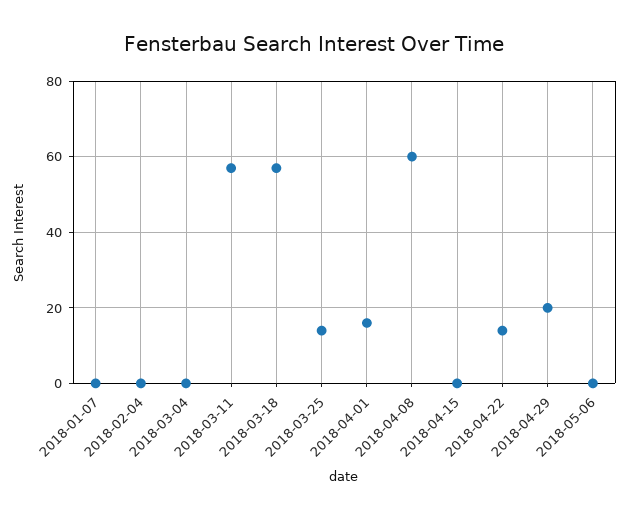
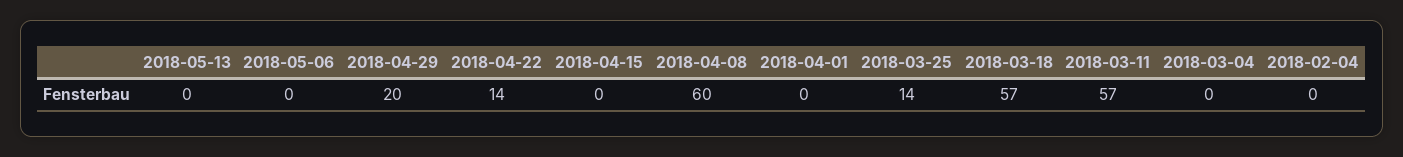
2018-01-07: 0 -> none
2018-04-01: 15 -> 0
2018-05-13: none -> 0

